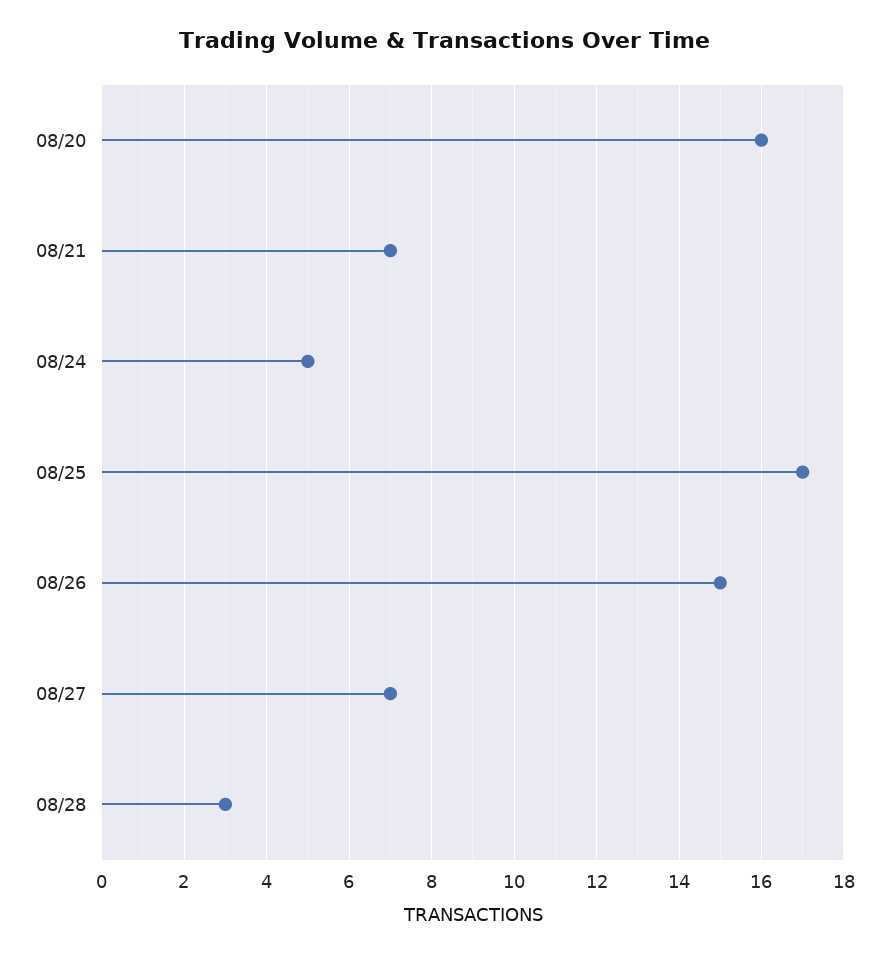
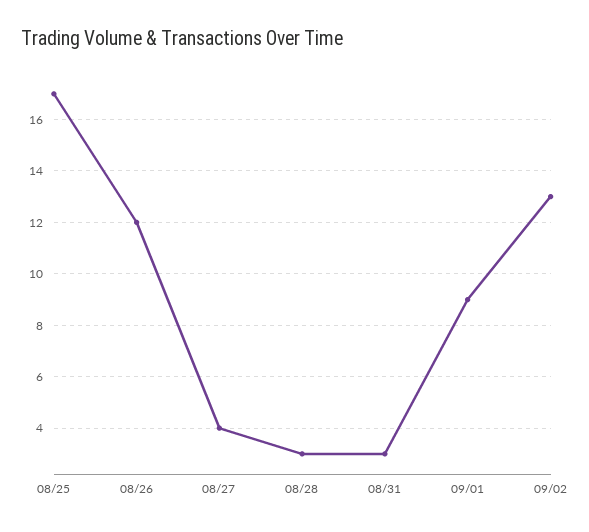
08/20: 16 -> none
08/21: 7 -> none
08/24: 5 -> none
08/26: 15 -> 12
08/27: 7 -> 4
08/31: none -> 3
09/01: none -> 9
09/02: none -> 13

